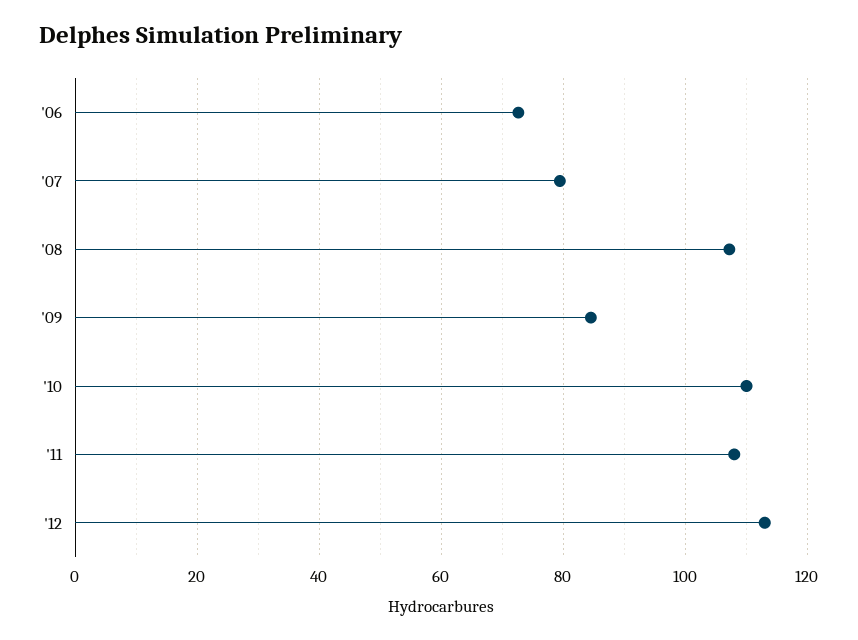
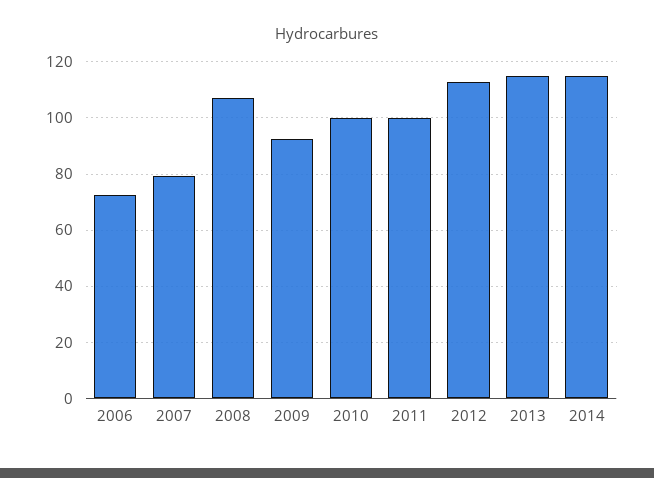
'09: 84 -> 92.5
'10: 110 -> 100
'11: 108 -> 100
2013: none -> 115
2014: none -> 115

